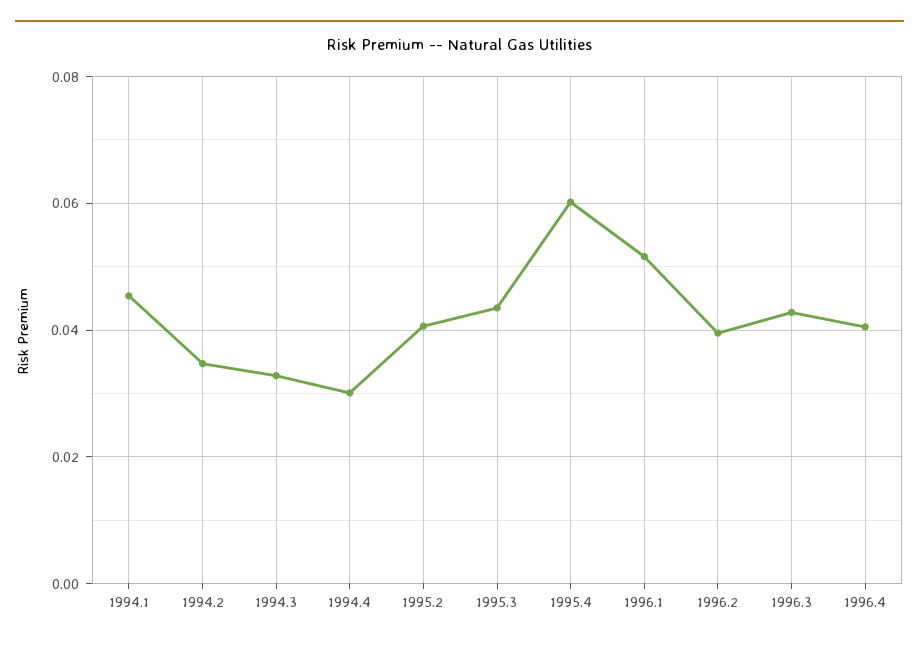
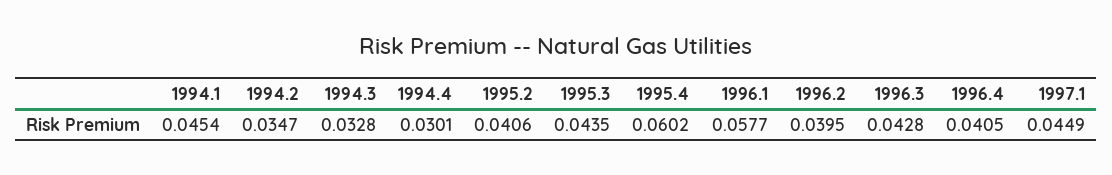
1996.1: 0.052 -> 0.0577
1997.1: none -> 0.0449

